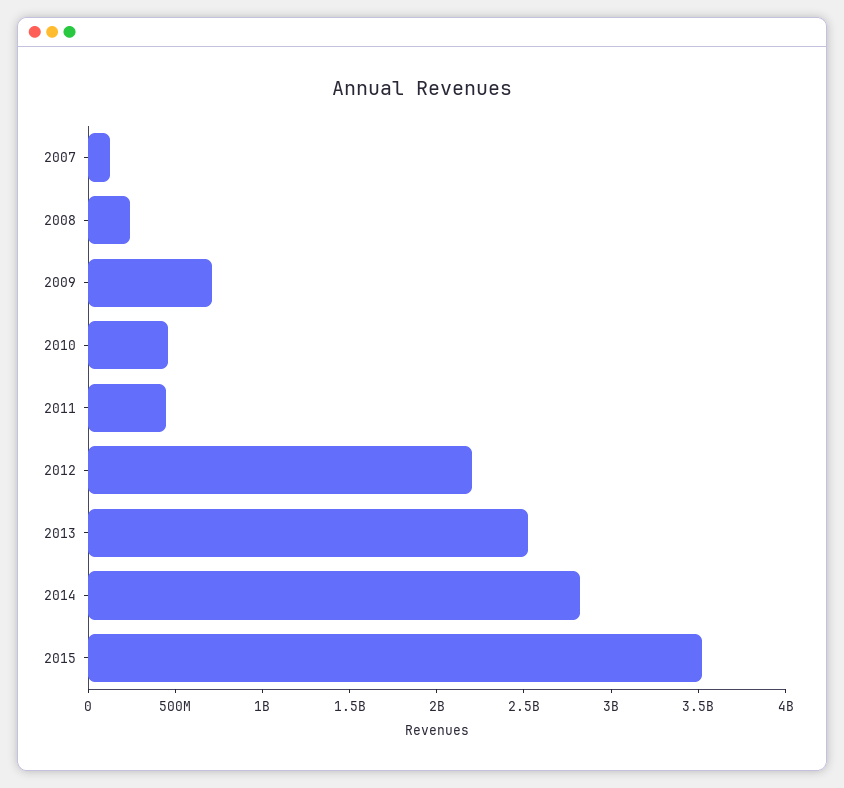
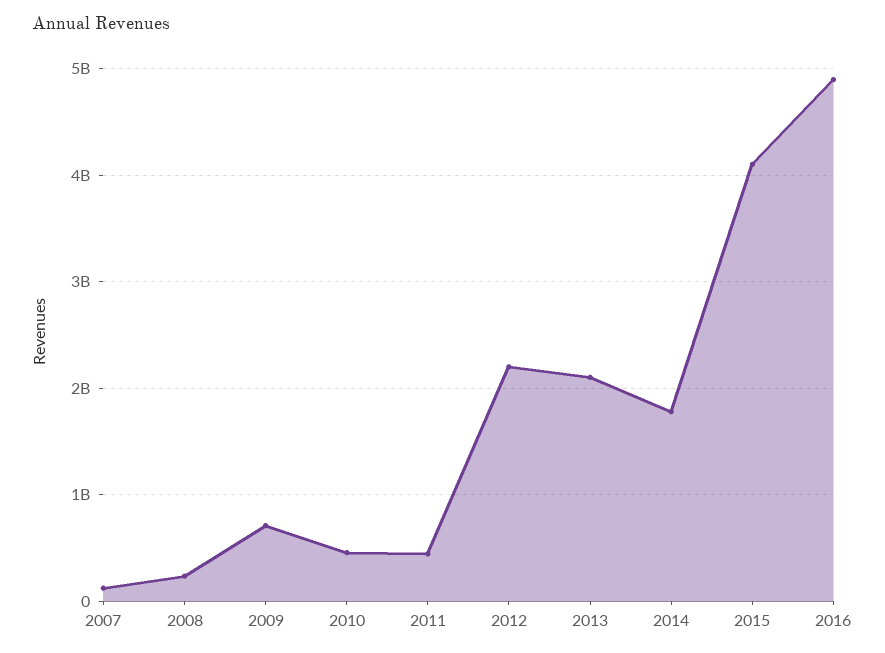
2013: 2500000000 -> 2100000000
2014: 2800000000 -> 1800000000
2015: 3500000000 -> 4100000000
2016: none -> 4900000000

